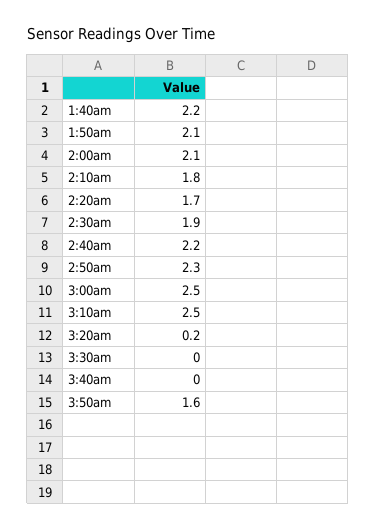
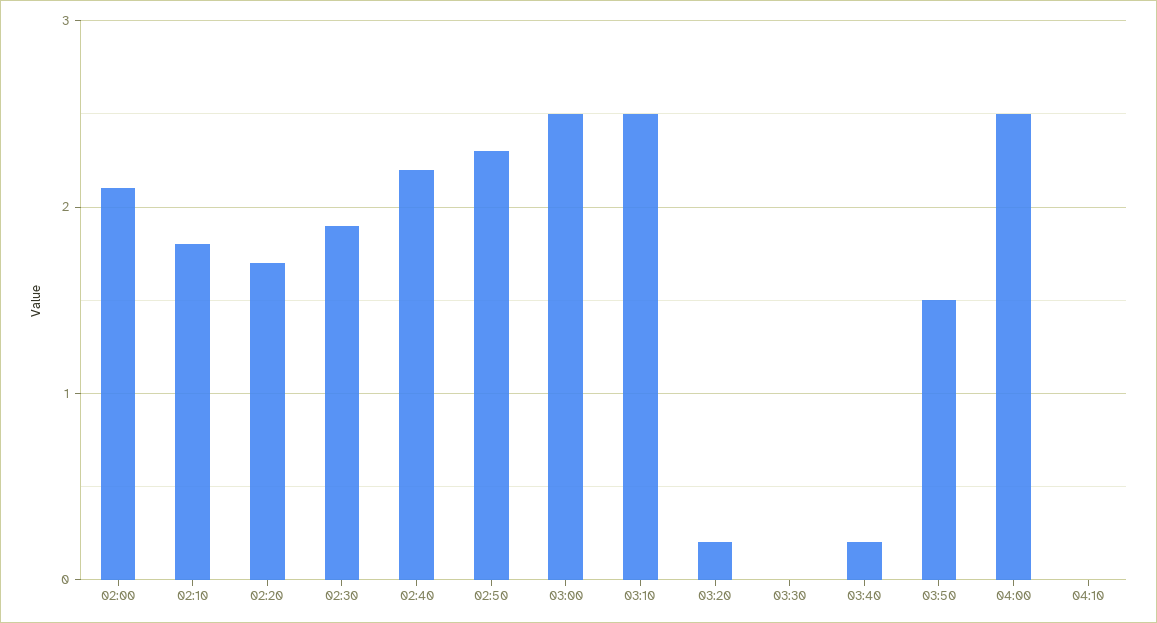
1:40am: 2.2 -> none
1:50am: 2.1 -> none
3:40am: 0 -> 0.2
3:50am: 1.6 -> 1.5
04:00: none -> 2.5
04:10: none -> 0

